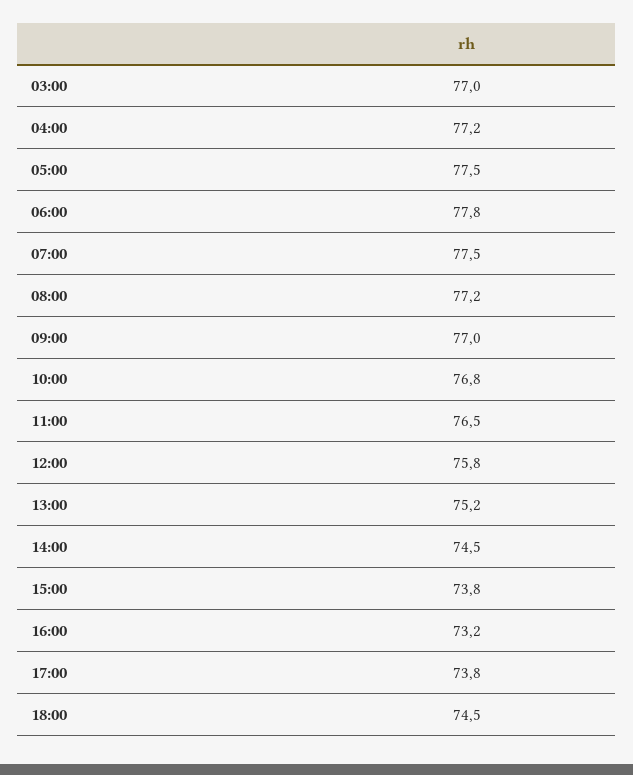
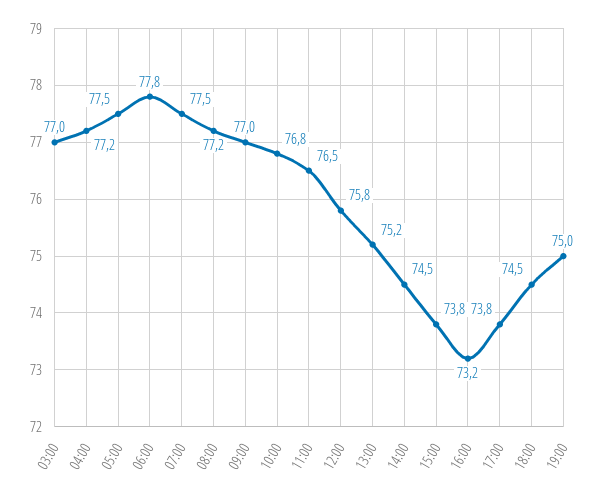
19:00: none -> 75

